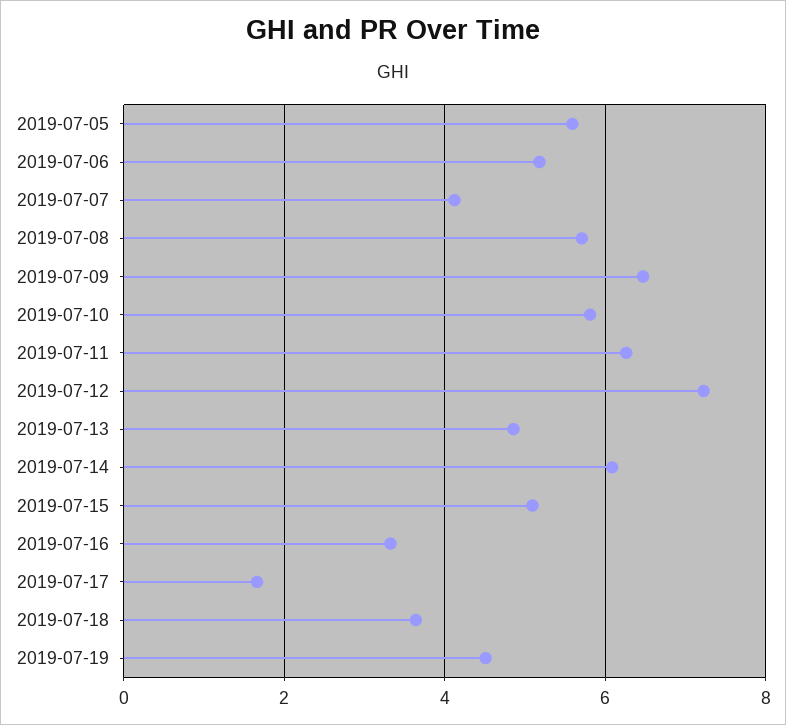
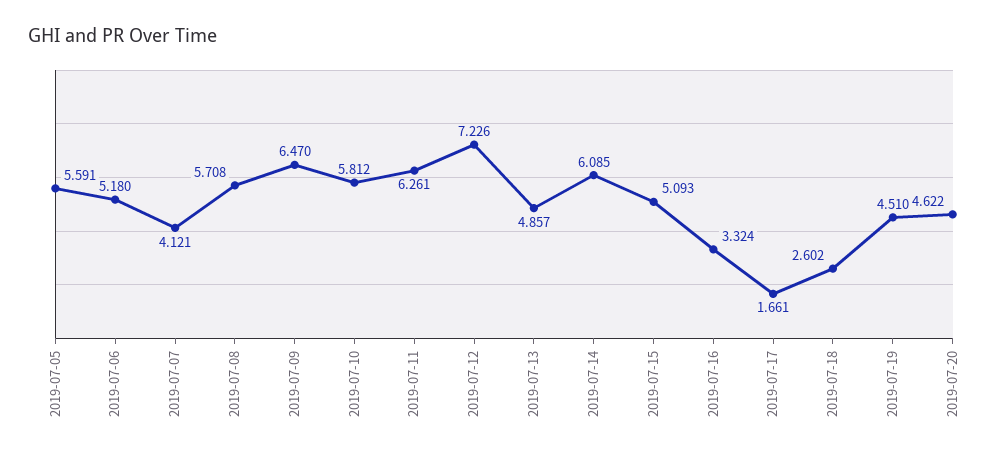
2019-07-18: 3.6 -> 2.602
2019-07-20: none -> 4.622

